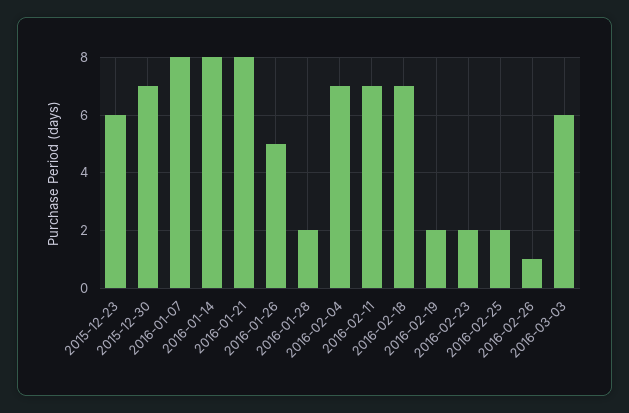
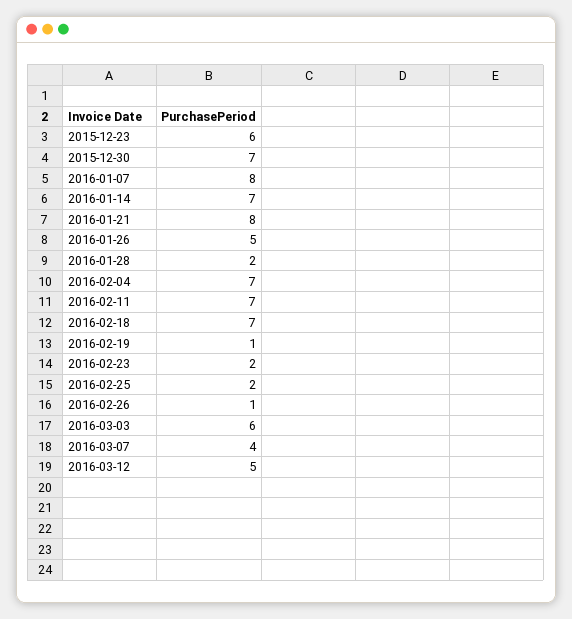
2016-01-14: 8 -> 7
2016-02-19: 2 -> 1
2016-03-07: none -> 4
2016-03-12: none -> 5

